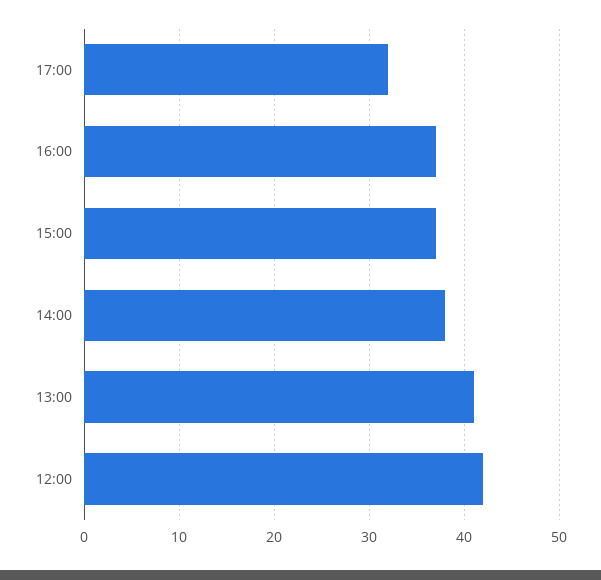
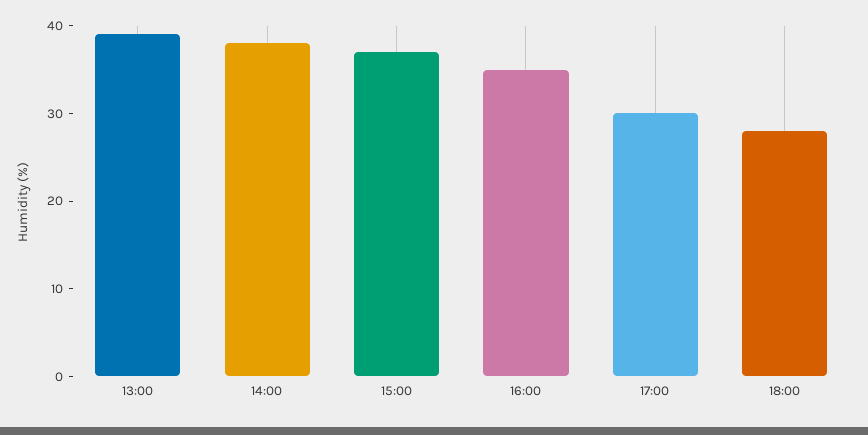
17:00: 32 -> 30
16:00: 37 -> 35
13:00: 41 -> 39
12:00: 42 -> none
18:00: none -> 28

